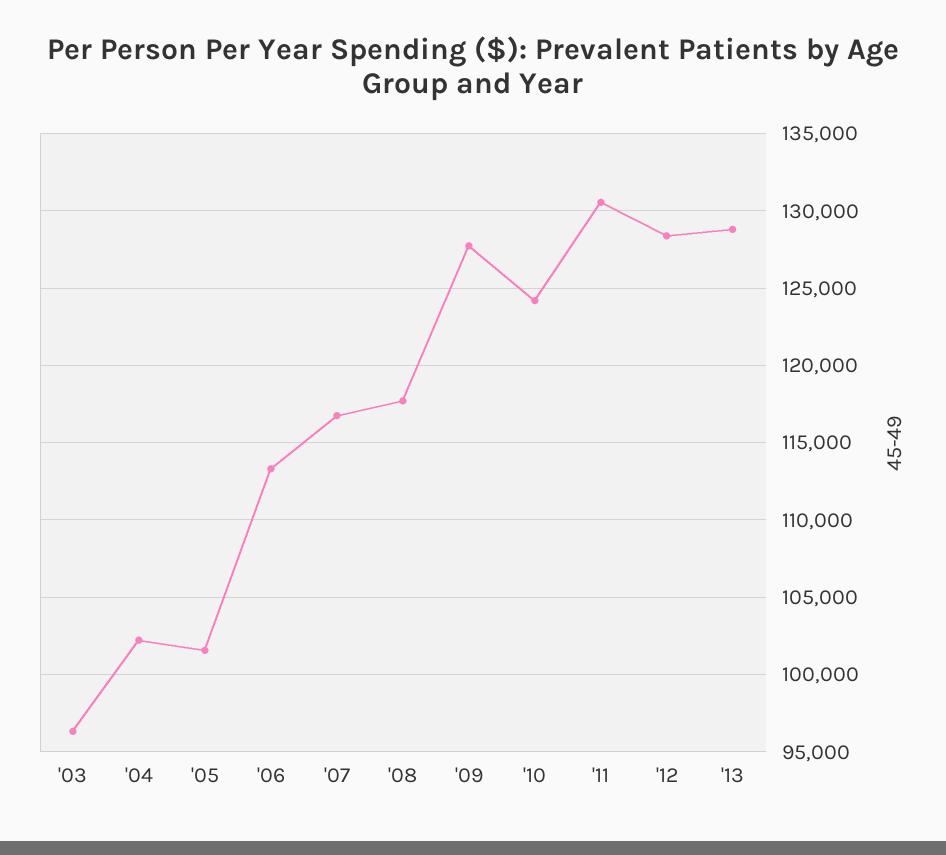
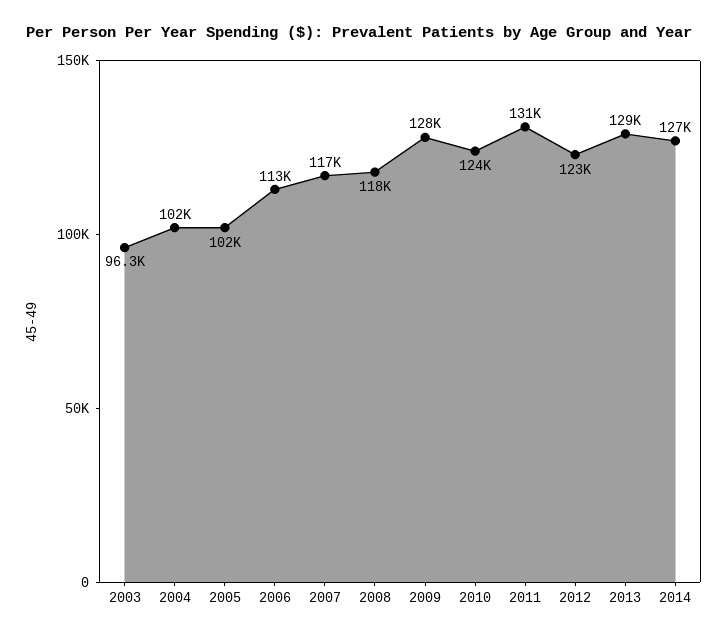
'12: 128500 -> 123000
2014: none -> 127000

